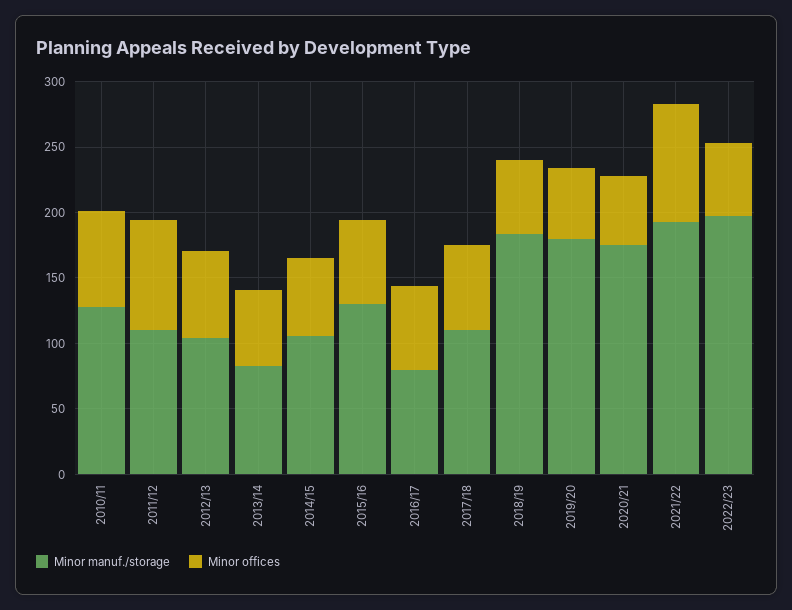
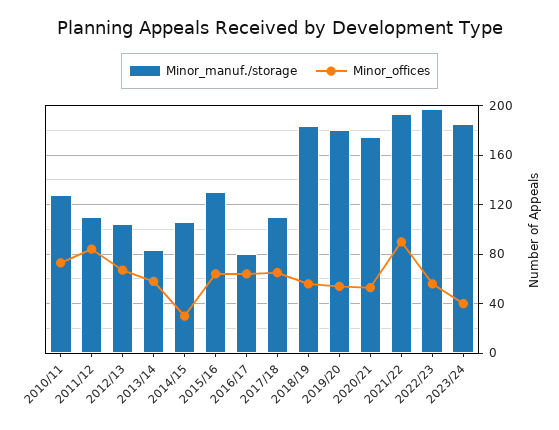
Minor offices, 2014/15: 60 -> 30
Minor manuf./storage, 2023/24: none -> 185
Minor offices, 2023/24: none -> 40

